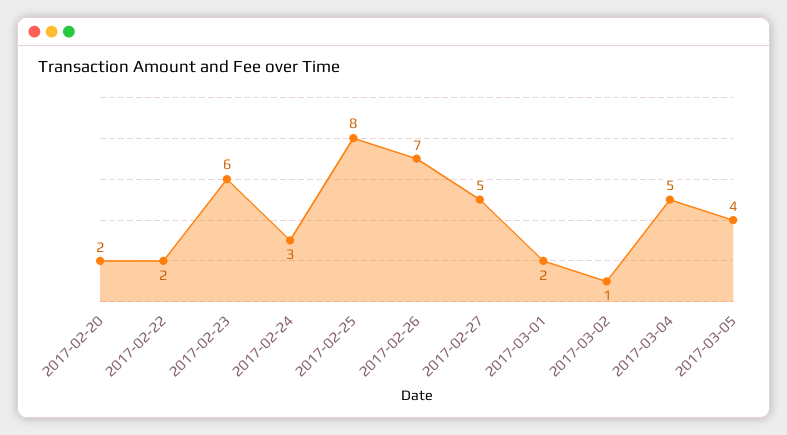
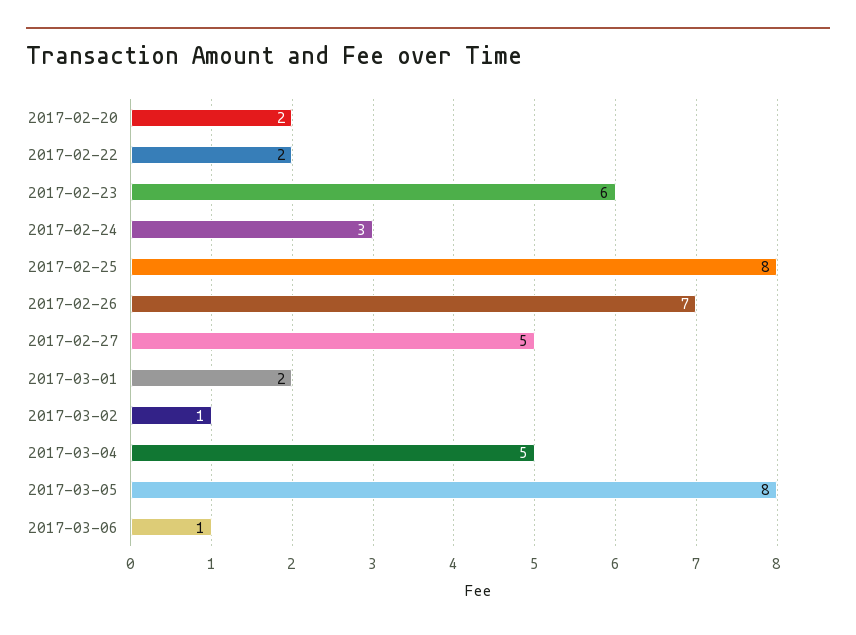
2017-03-05: 4 -> 8
2017-03-06: none -> 1

